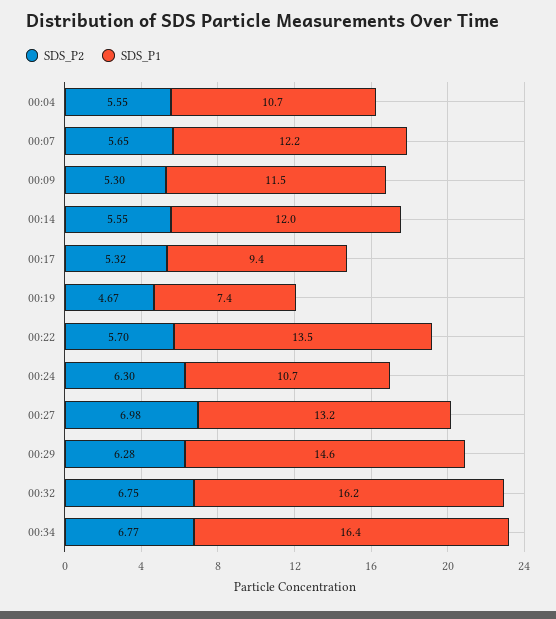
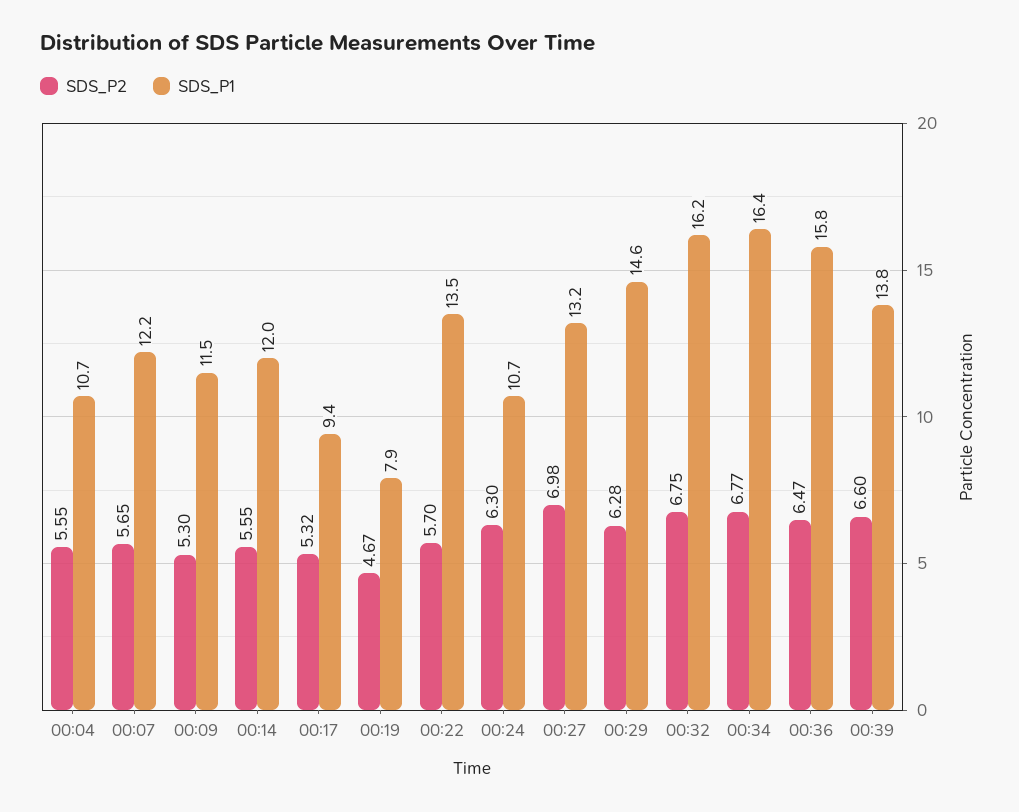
SDS_P1, 00:19: 7.4 -> 7.9
SDS_P2, 00:36: none -> 6.47
SDS_P1, 00:36: none -> 15.8
SDS_P2, 00:39: none -> 6.6
SDS_P1, 00:39: none -> 13.8

